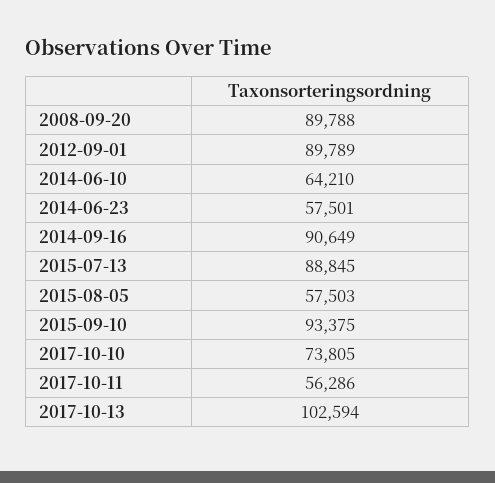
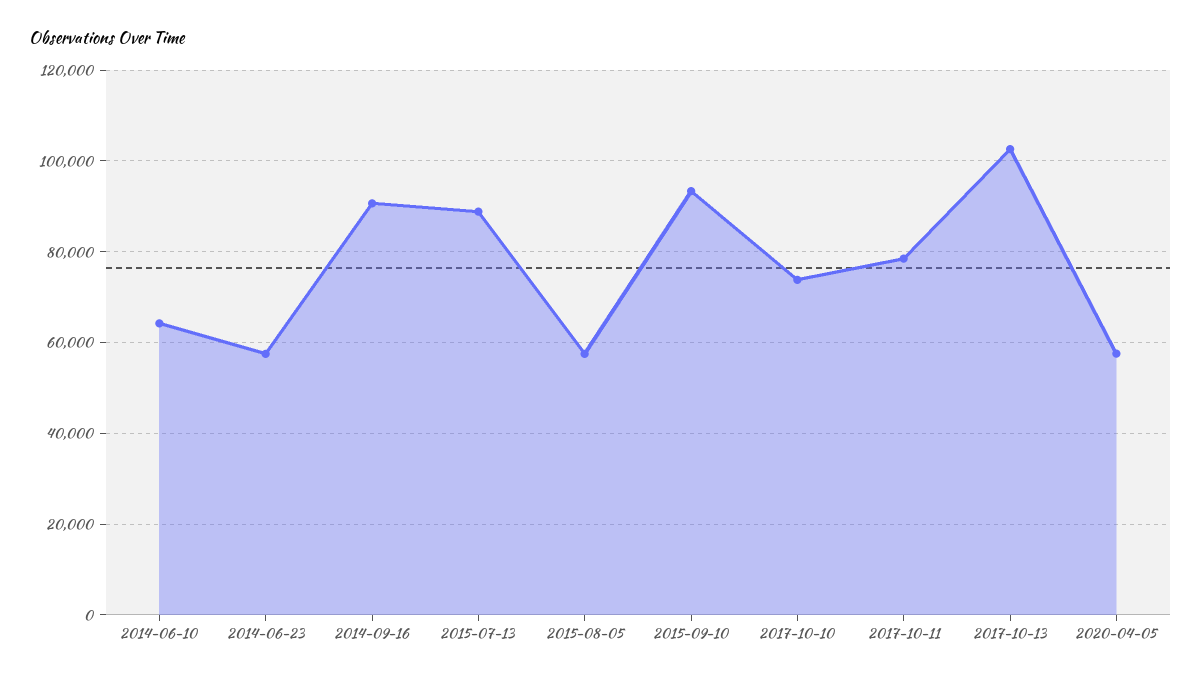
2008-09-20: 89788 -> none
2012-09-01: 89789 -> none
2017-10-11: 56286 -> 78000
2020-04-05: none -> 58000

